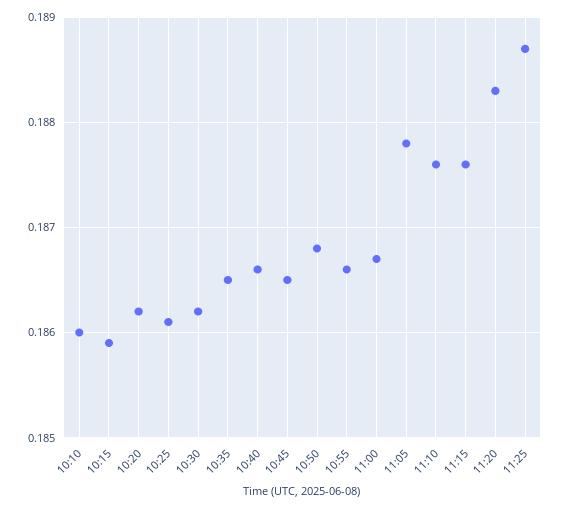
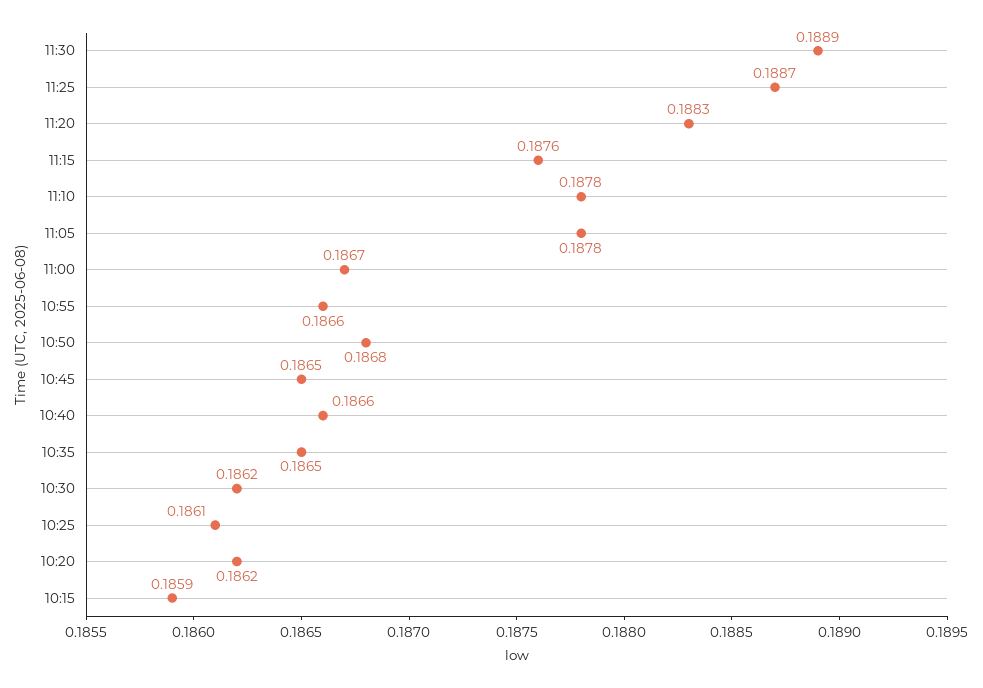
10:10: 0.186 -> none
11:10: 0.1876 -> 0.1878
11:30: none -> 0.1889

